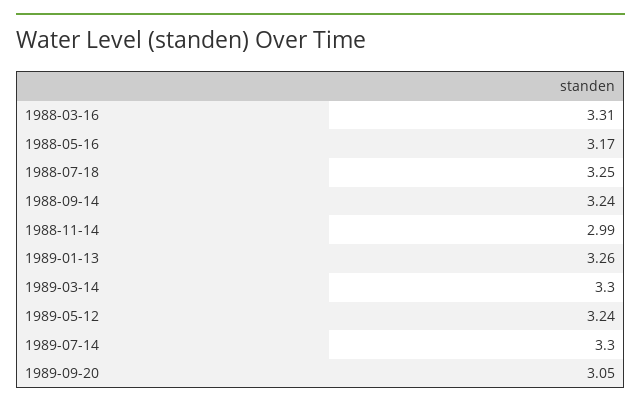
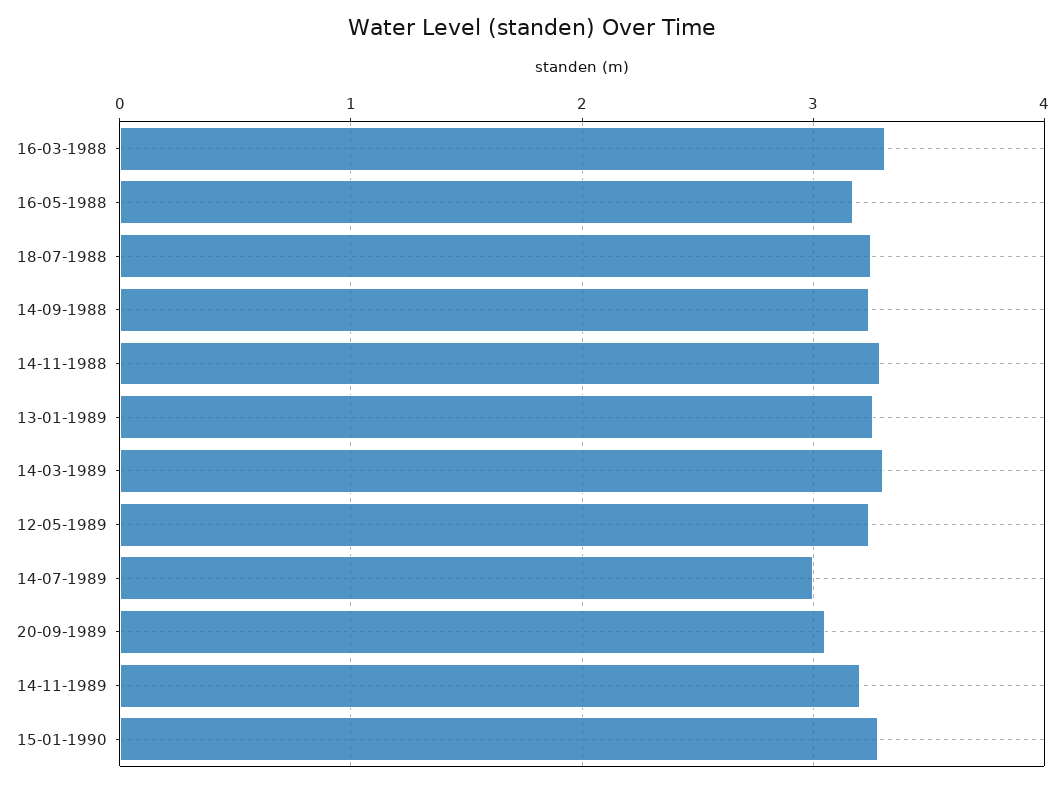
1988-11-14: 2.99 -> 3.3
1989-07-14: 3.3 -> 3
14-11-1989: none -> 3.2
15-01-1990: none -> 3.3

